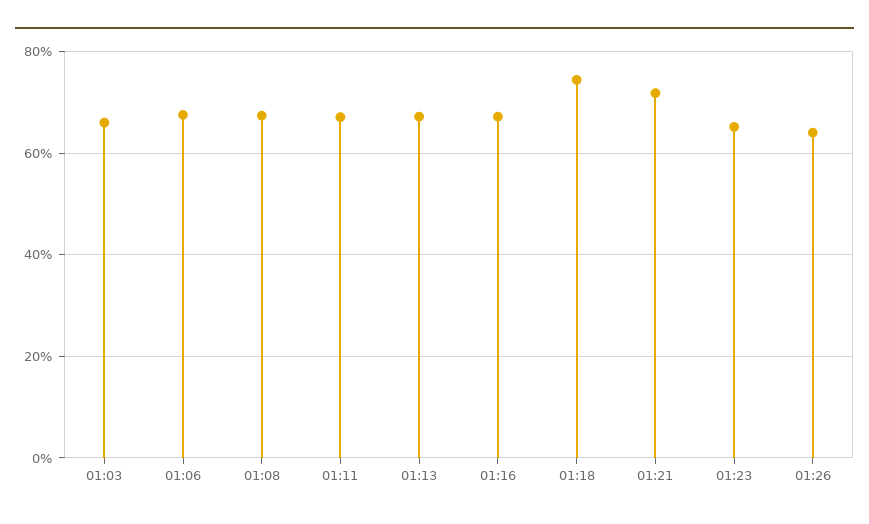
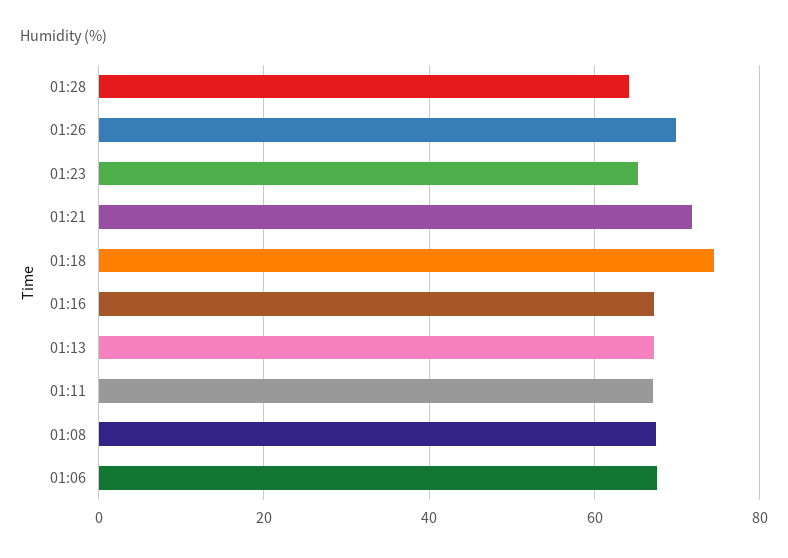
01:03: 66 -> none
01:26: 64 -> 70
01:28: none -> 64

